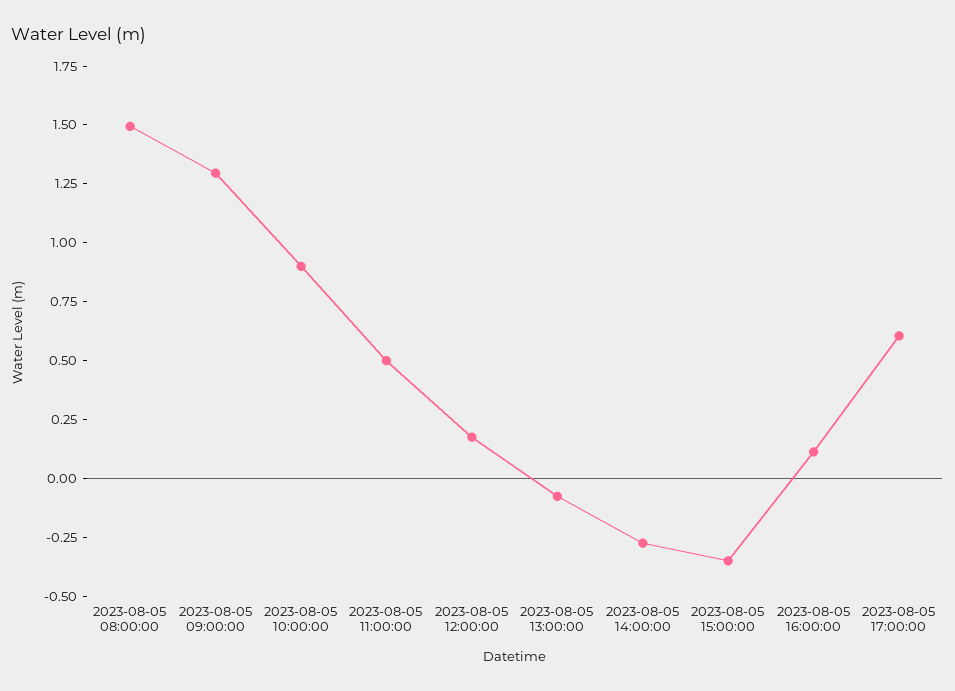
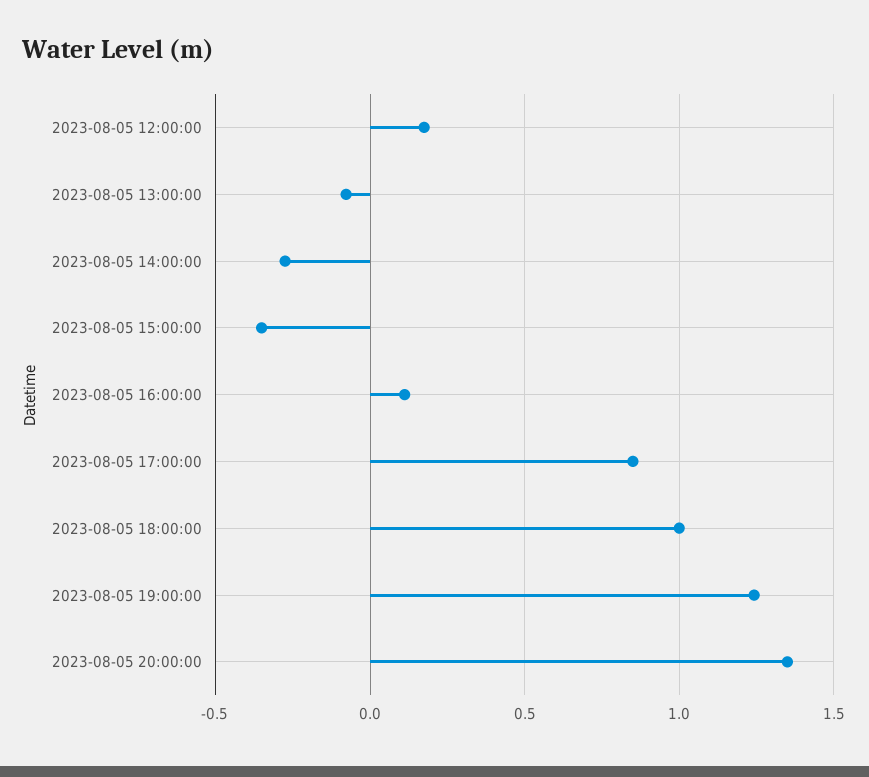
2023-08-05 08:00:00: 1.5 -> none
2023-08-05 09:00:00: 1.3 -> none
2023-08-05 10:00:00: 0.9 -> none
2023-08-05 11:00:00: 0.5 -> none
2023-08-05 17:00:00: 0.6 -> 0.85
2023-08-05 18:00:00: none -> 1
2023-08-05 19:00:00: none -> 1.25
2023-08-05 20:00:00: none -> 1.35

